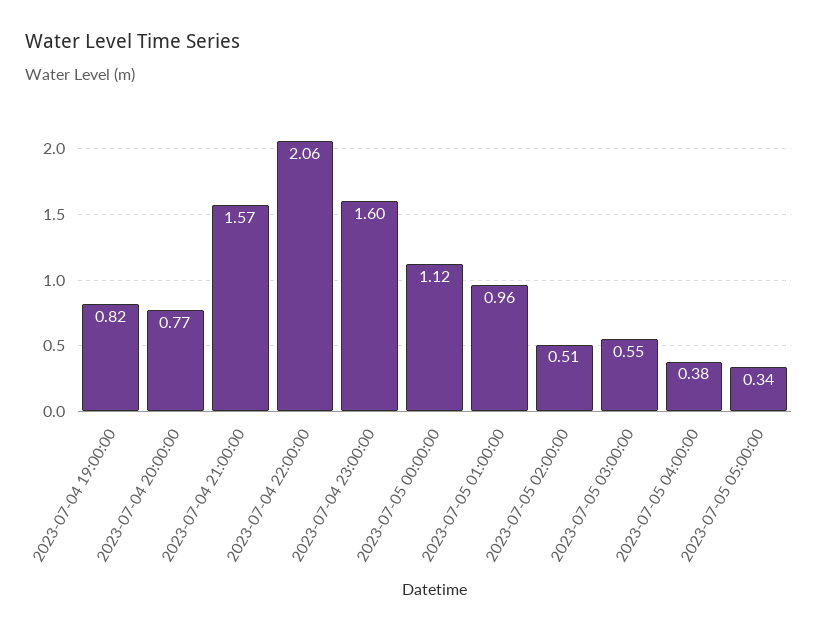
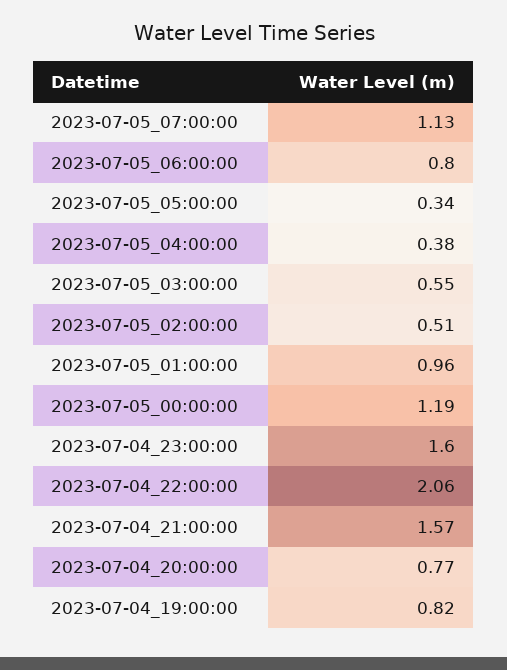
2023-07-05 00:00:00: 1.12 -> 1.19
2023-07-05_07:00:00: none -> 1.13
2023-07-05_06:00:00: none -> 0.8

